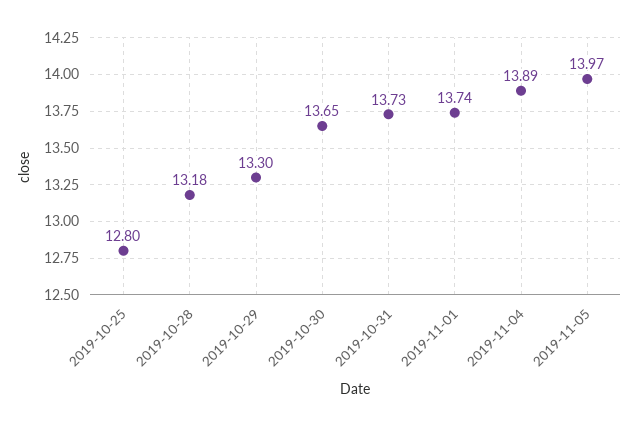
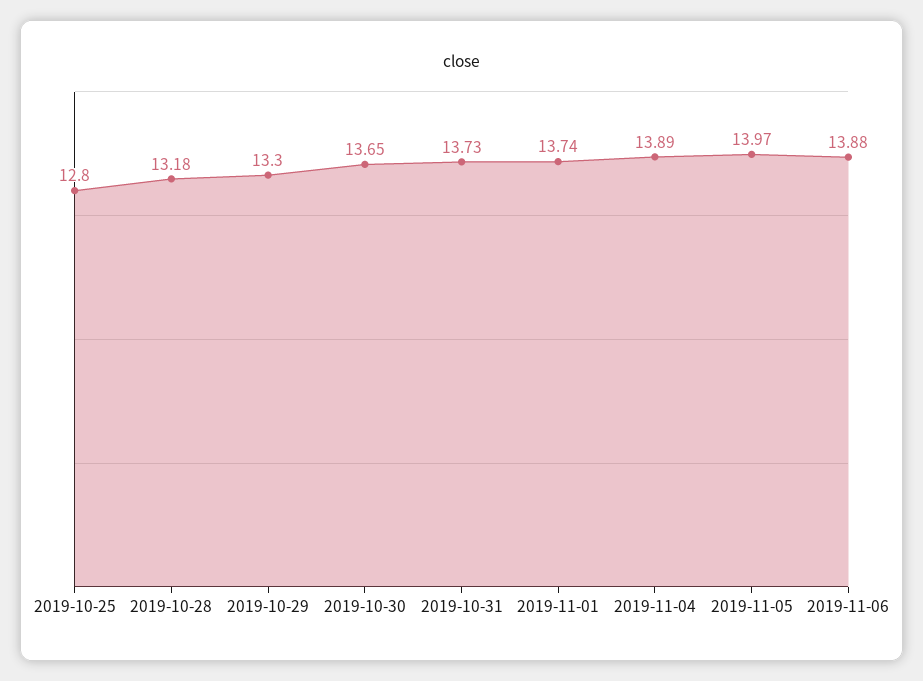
2019-11-06: none -> 13.88

